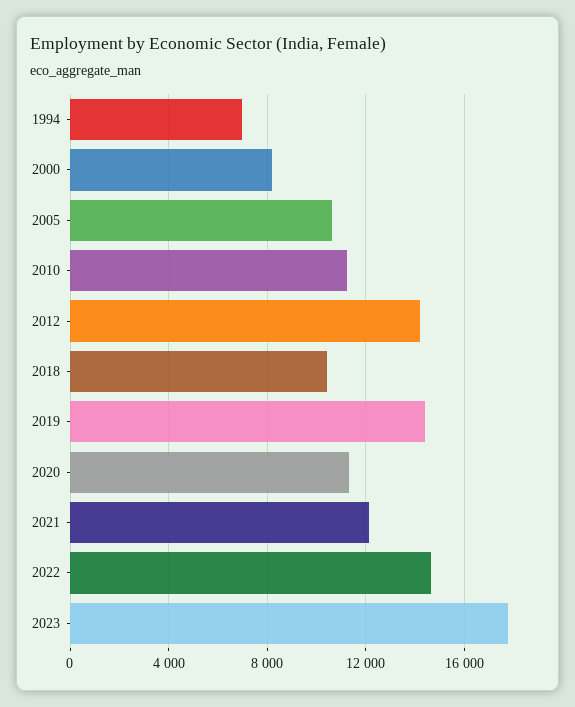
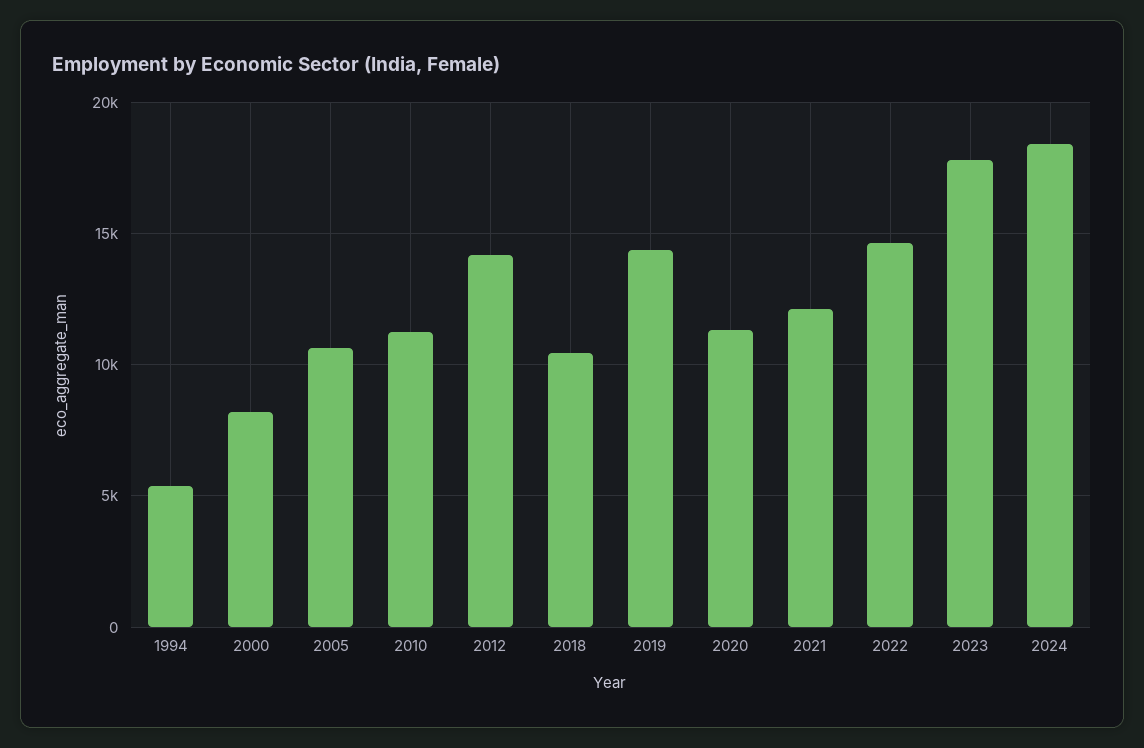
1994: 7000 -> 5500
2024: none -> 18500

